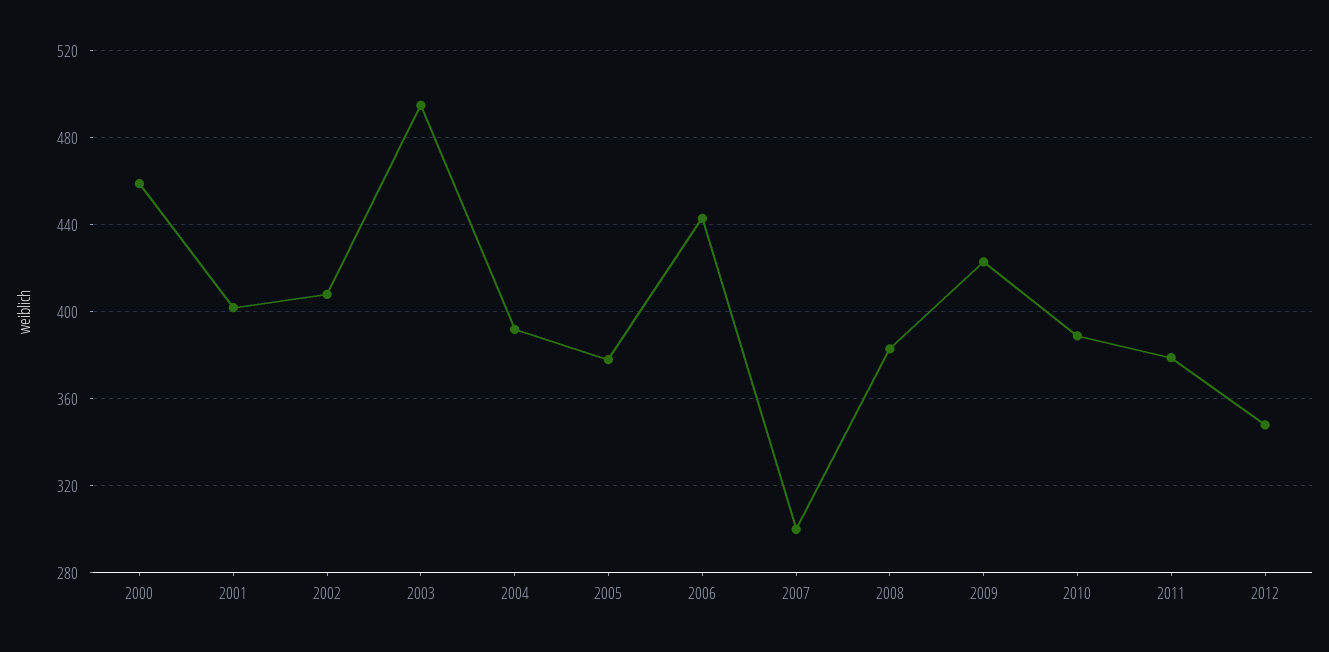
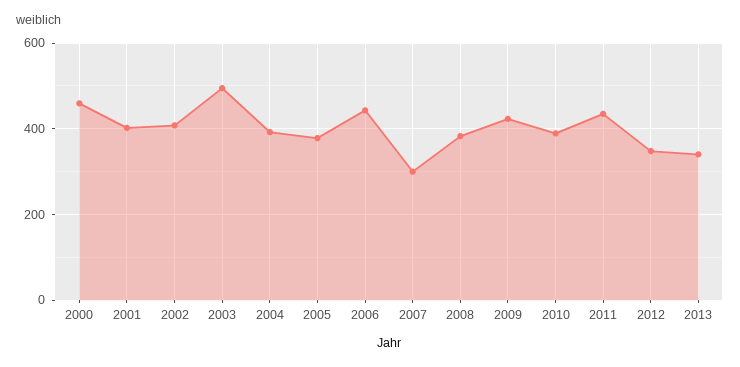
2011: 380 -> 440
2013: none -> 340

